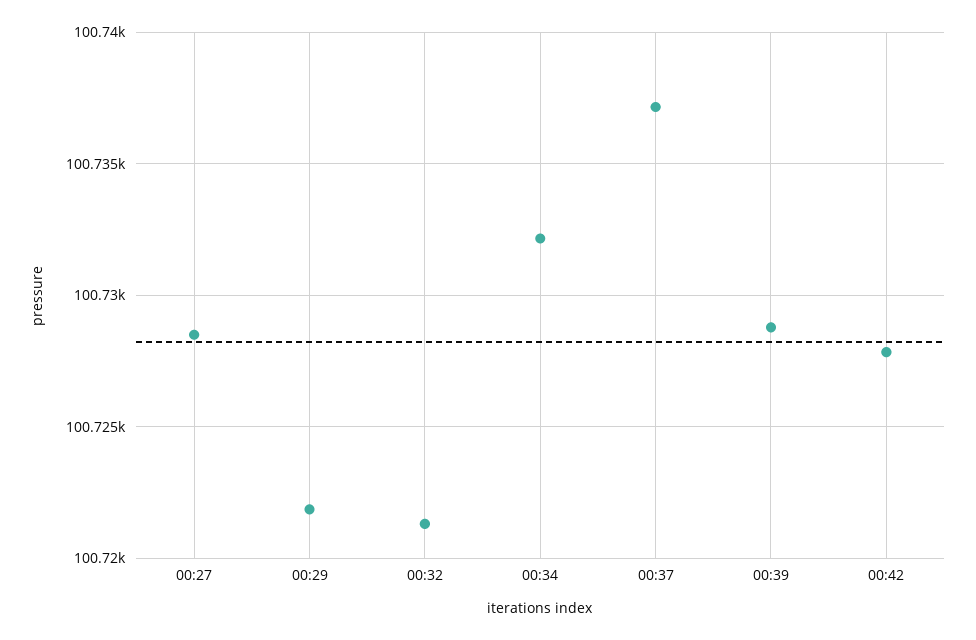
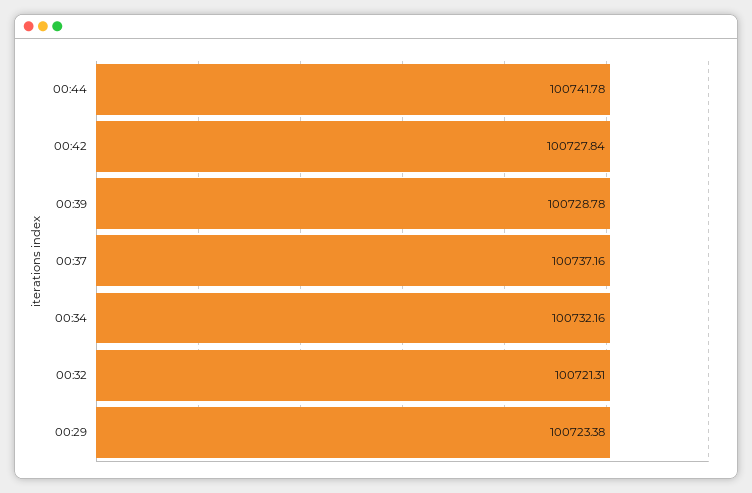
00:27: 100728.5 -> none
00:29: 100722 -> 100723.38
00:44: none -> 100741.78

